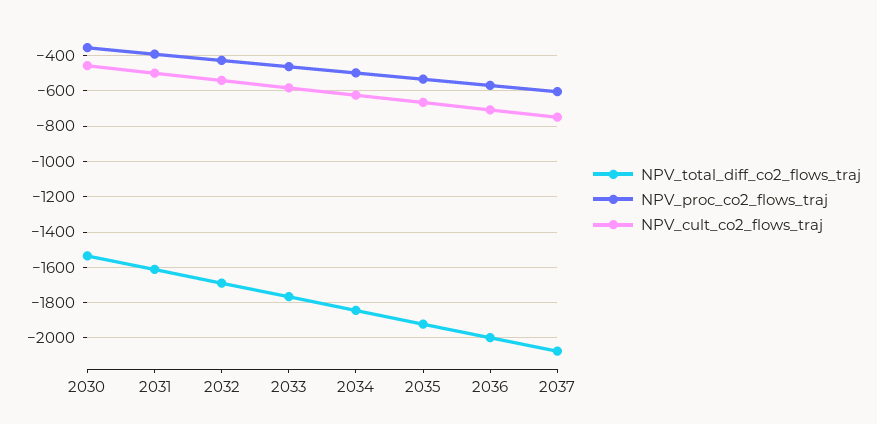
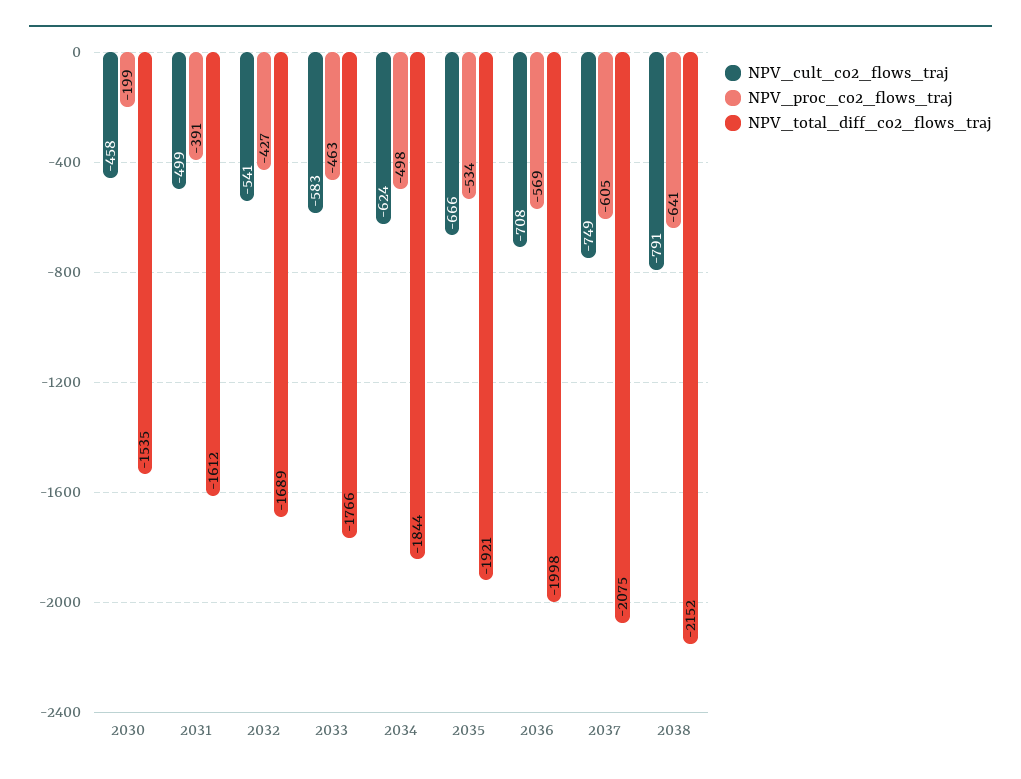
NPV_proc_co2_flows_traj, 2030: -350 -> -199
NPV_cult_co2_flows_traj, 2038: none -> -791
NPV_proc_co2_flows_traj, 2038: none -> -641
NPV_total_diff_co2_flows_traj, 2038: none -> -2152

